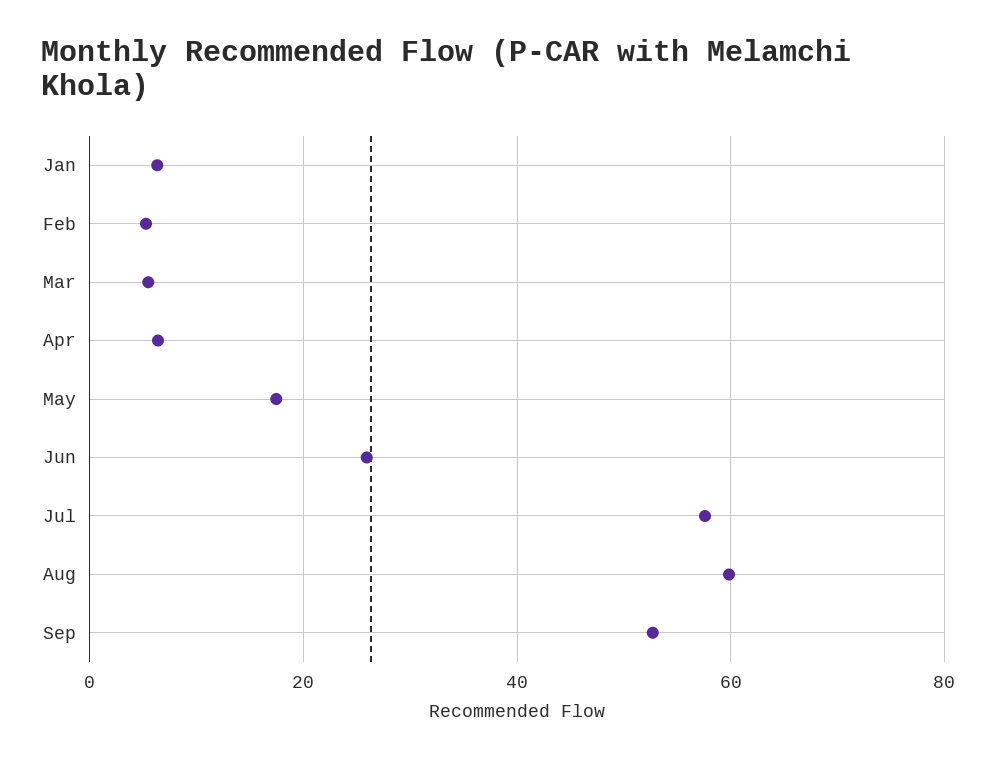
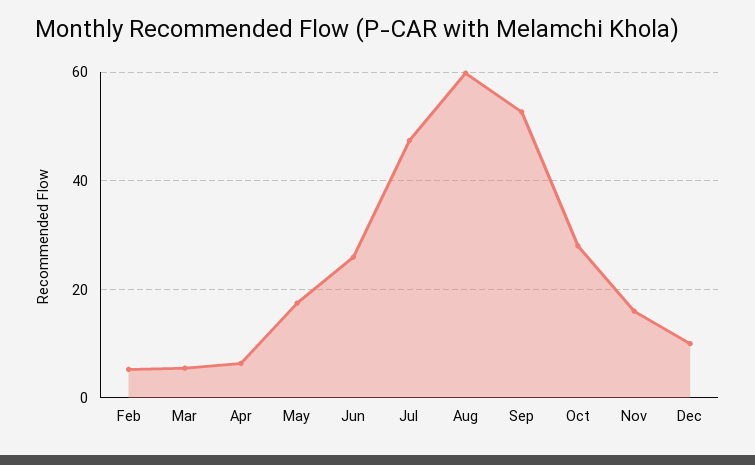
Jan: 6 -> none
Jul: 58 -> 48
Oct: none -> 28
Nov: none -> 16
Dec: none -> 10

